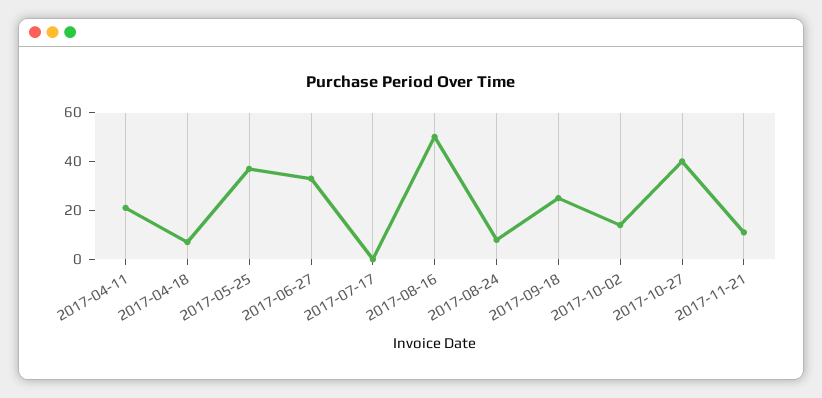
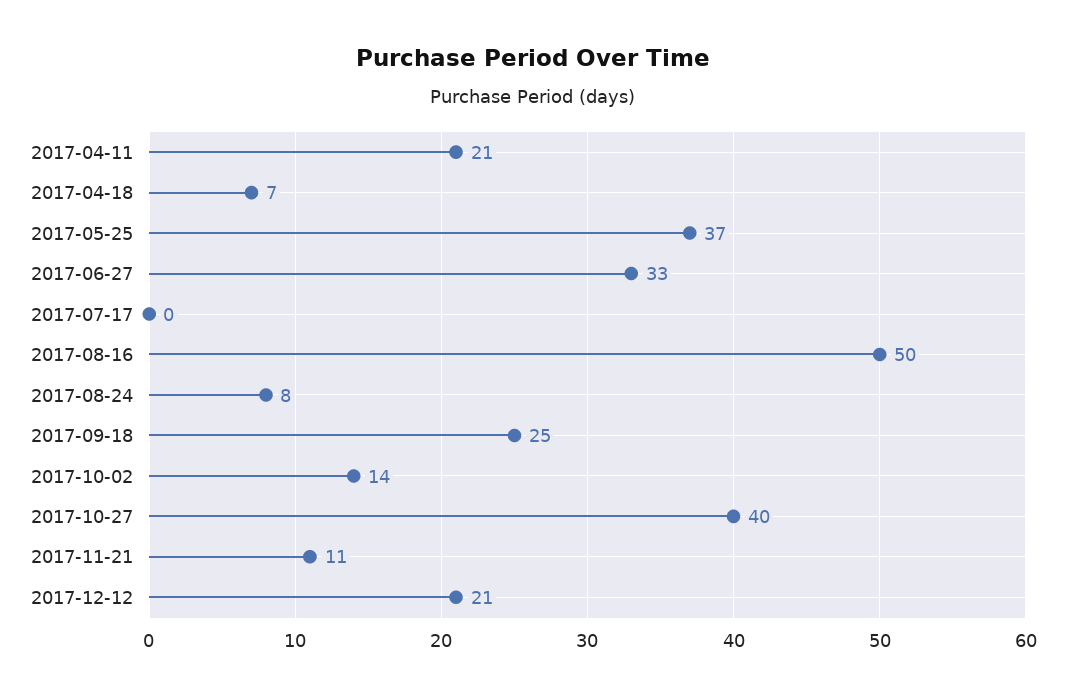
2017-12-12: none -> 21

